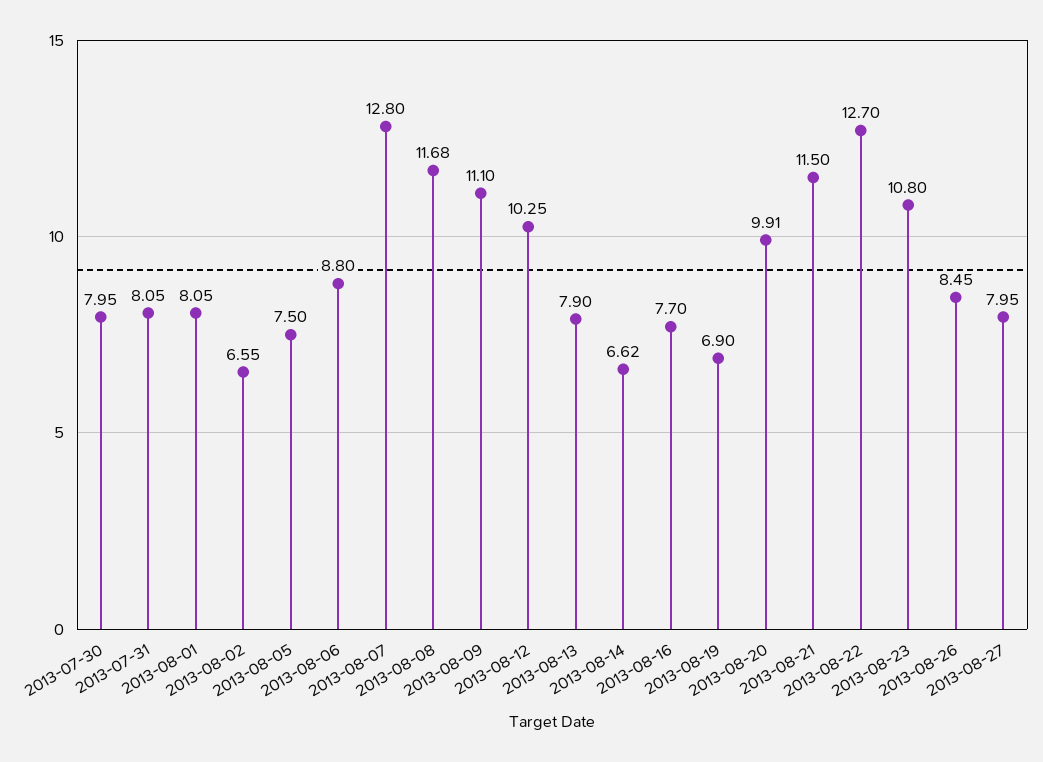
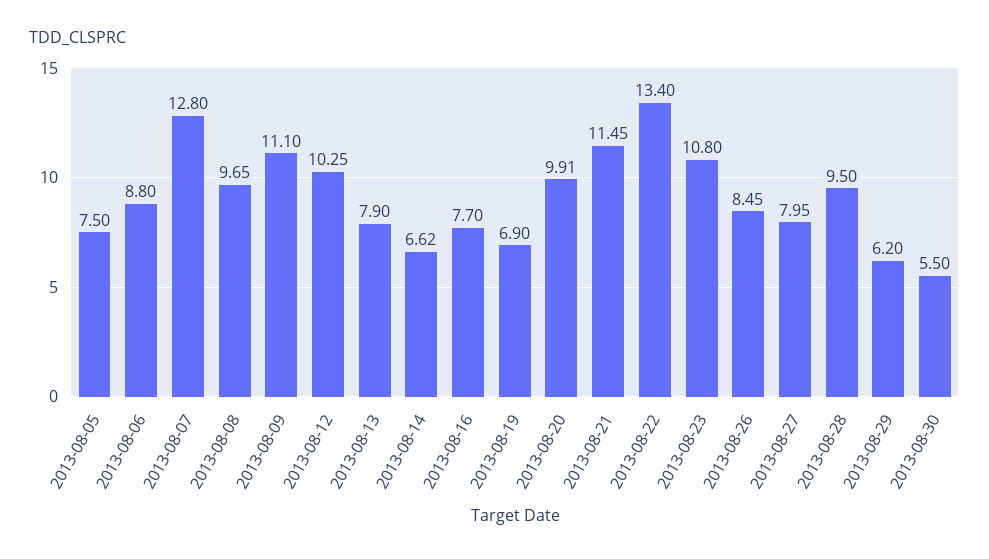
2013-07-30: 7.95 -> none
2013-07-31: 8.05 -> none
2013-08-01: 8.05 -> none
2013-08-02: 6.55 -> none
2013-08-08: 11.68 -> 9.65
2013-08-21: 11.5 -> 11.45
2013-08-22: 12.7 -> 13.4
2013-08-28: none -> 9.5
2013-08-29: none -> 6.2
2013-08-30: none -> 5.5

